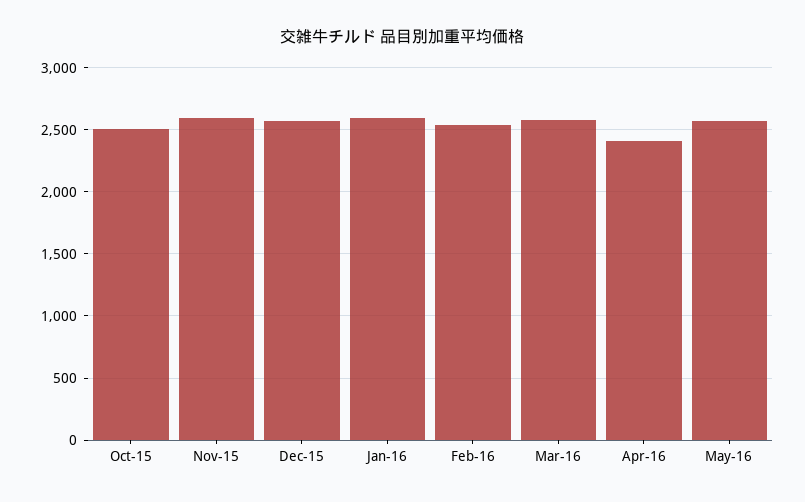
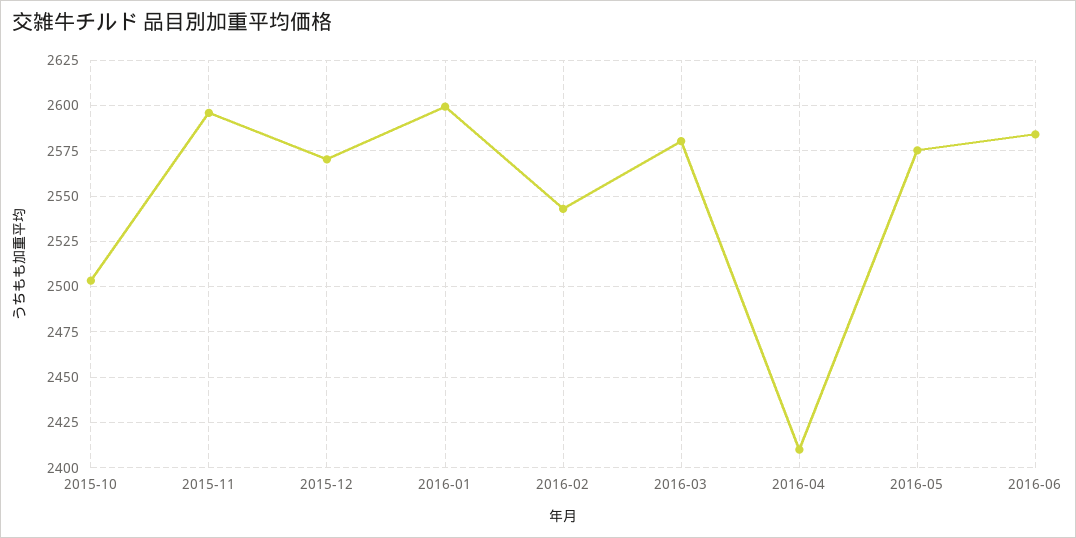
2016-06: none -> 2585

